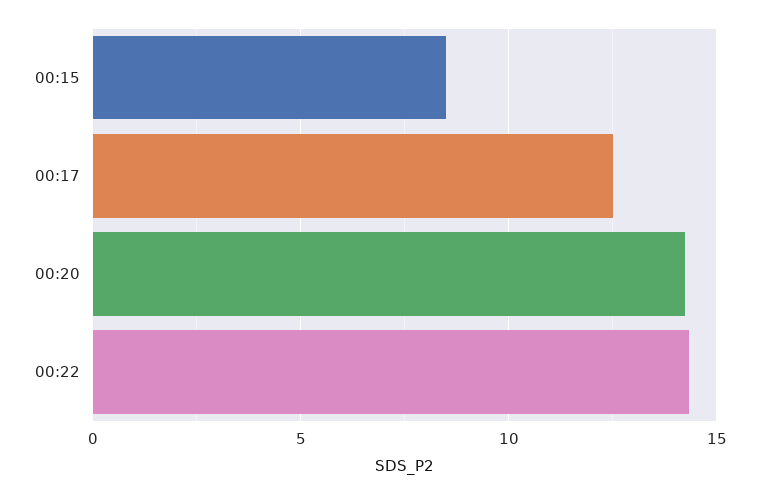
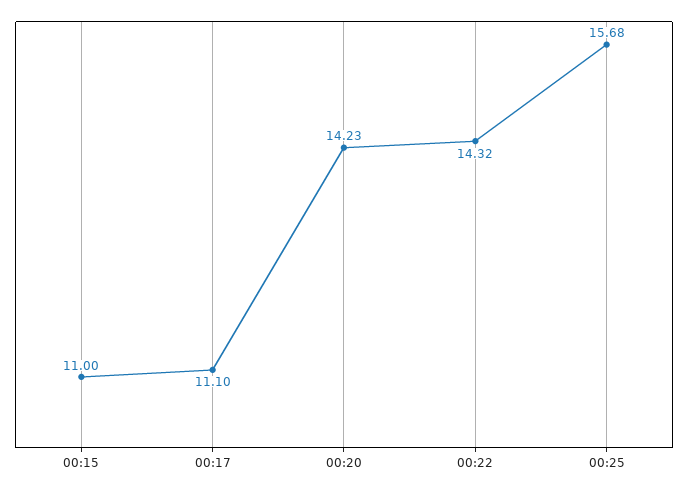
00:15: 8.5 -> 11
00:17: 12.5 -> 11.1
00:25: none -> 15.68

